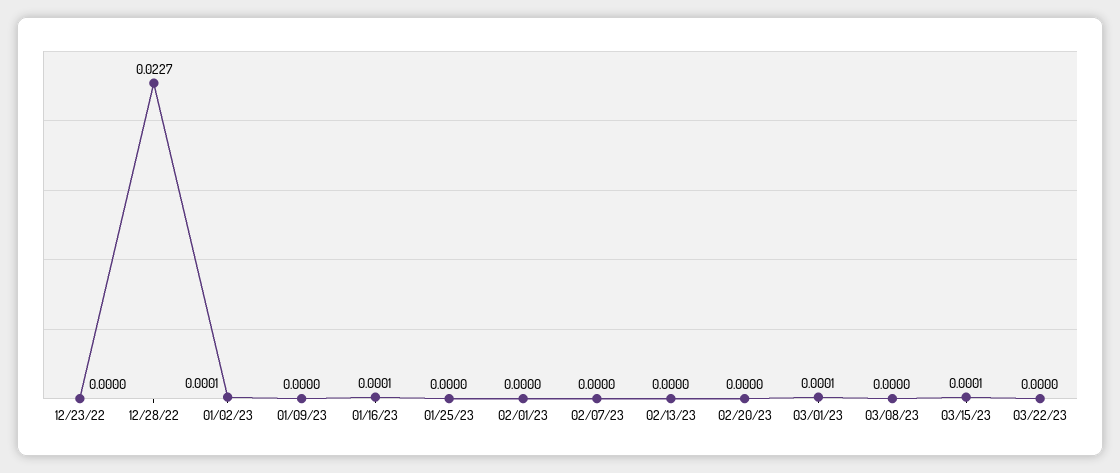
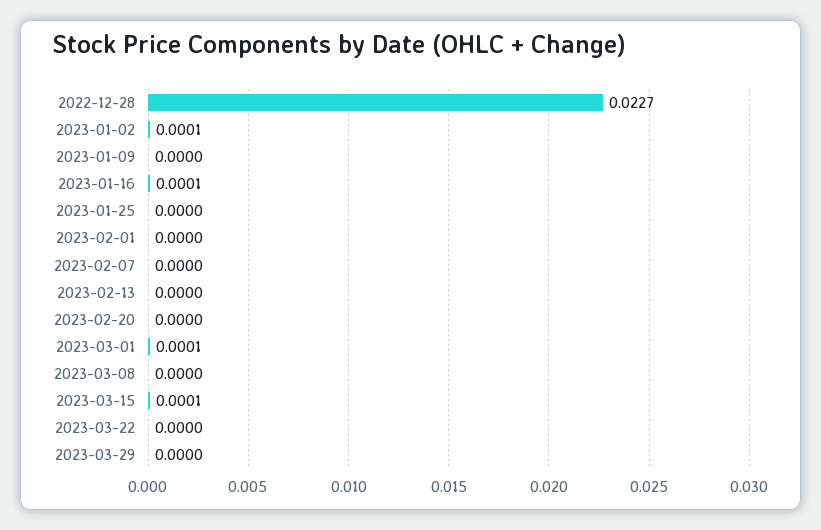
12/23/22: 0 -> none
2023-03-29: none -> 0

